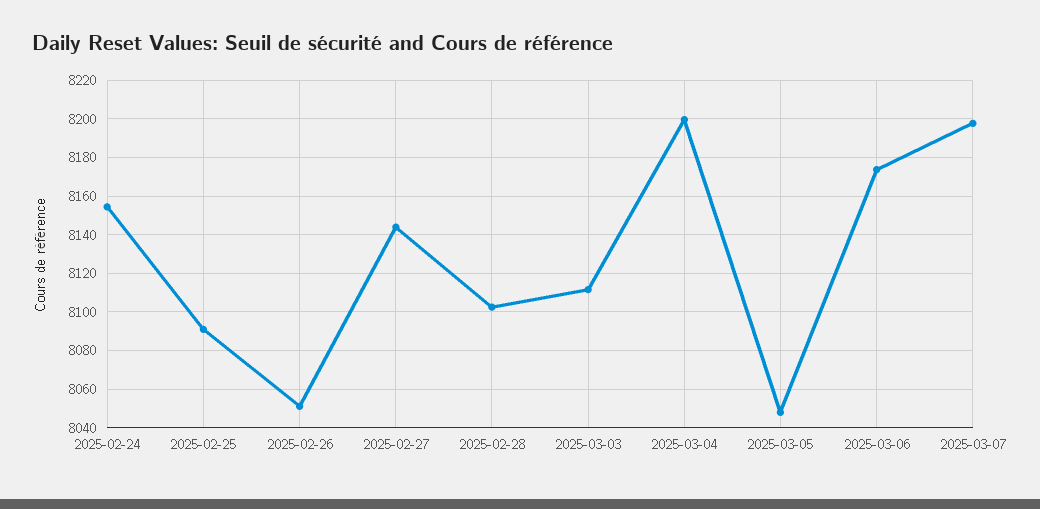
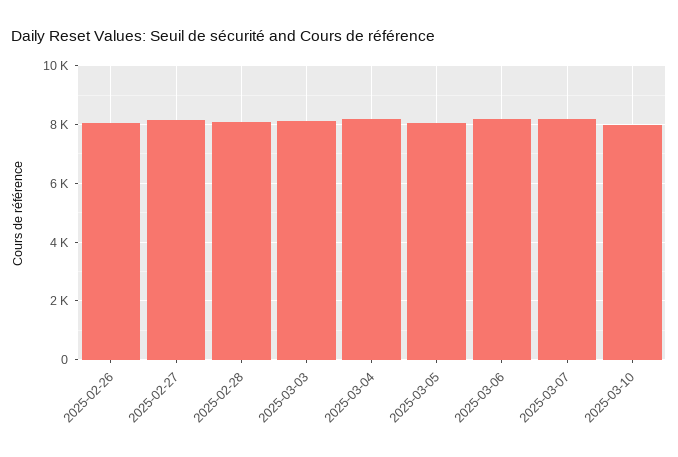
2025-02-24: 8155 -> none
2025-02-25: 8090 -> none
2025-03-10: none -> 8000

